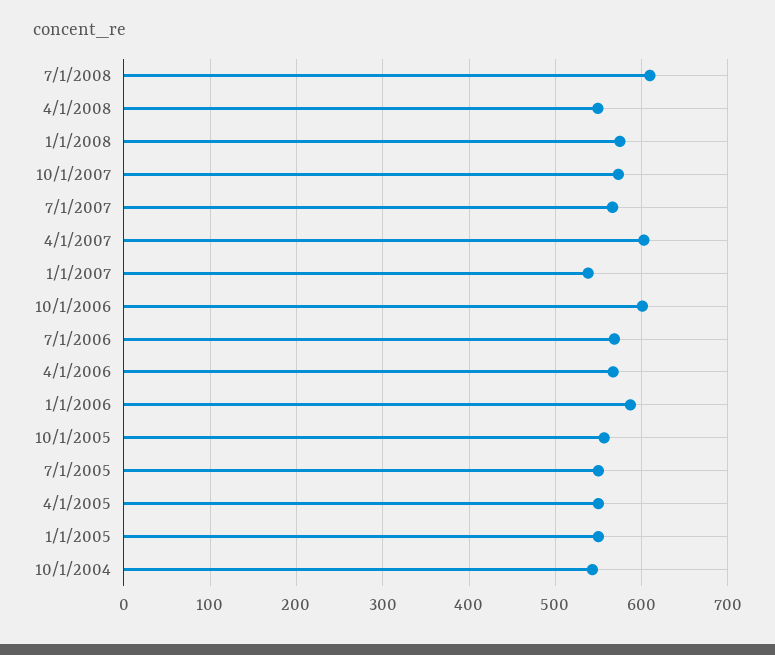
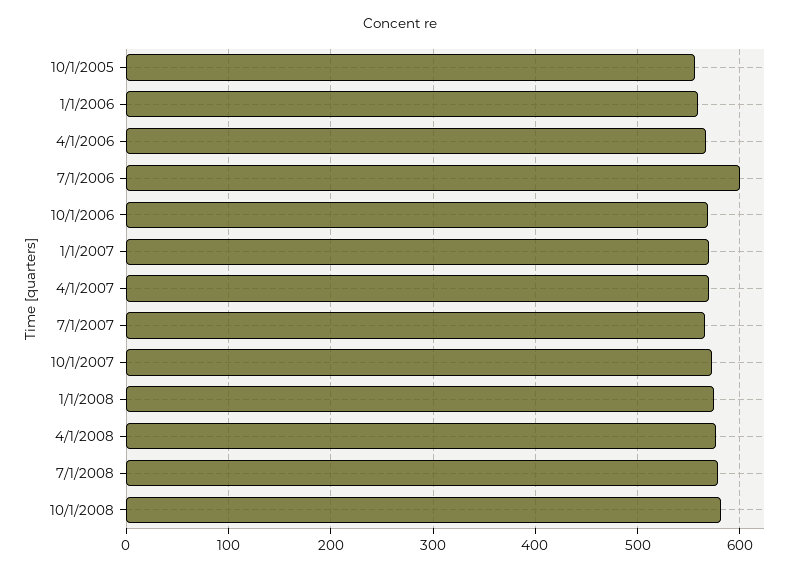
7/1/2008: 610 -> 580
4/1/2008: 550 -> 580
4/1/2007: 600 -> 570
1/1/2007: 540 -> 570
10/1/2006: 600 -> 570
7/1/2006: 570 -> 600
1/1/2006: 590 -> 560
7/1/2005: 550 -> none
4/1/2005: 550 -> none
1/1/2005: 550 -> none
10/1/2004: 540 -> none
10/1/2008: none -> 580

